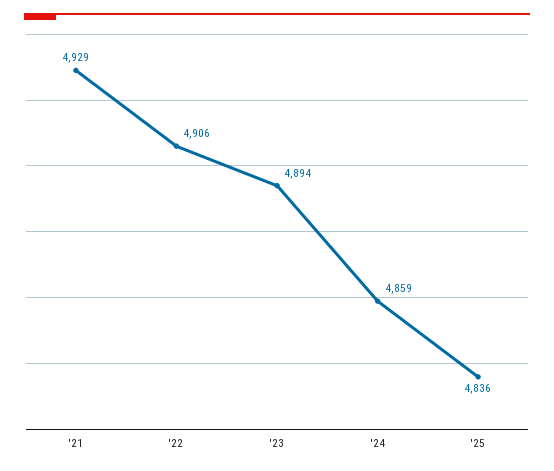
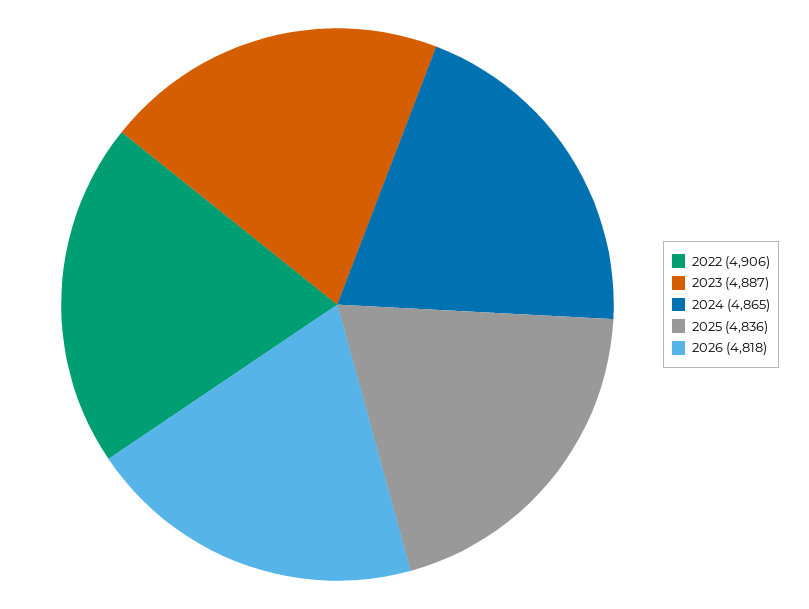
'21: 4929 -> none
'23: 4894 -> 4887
'24: 4859 -> 4865
2026: none -> 4818

